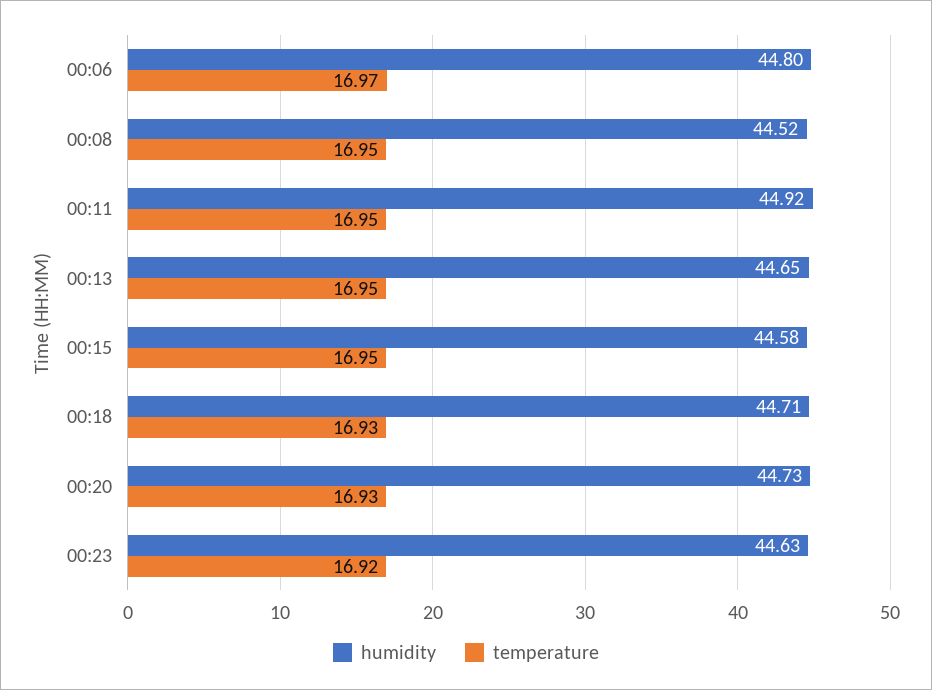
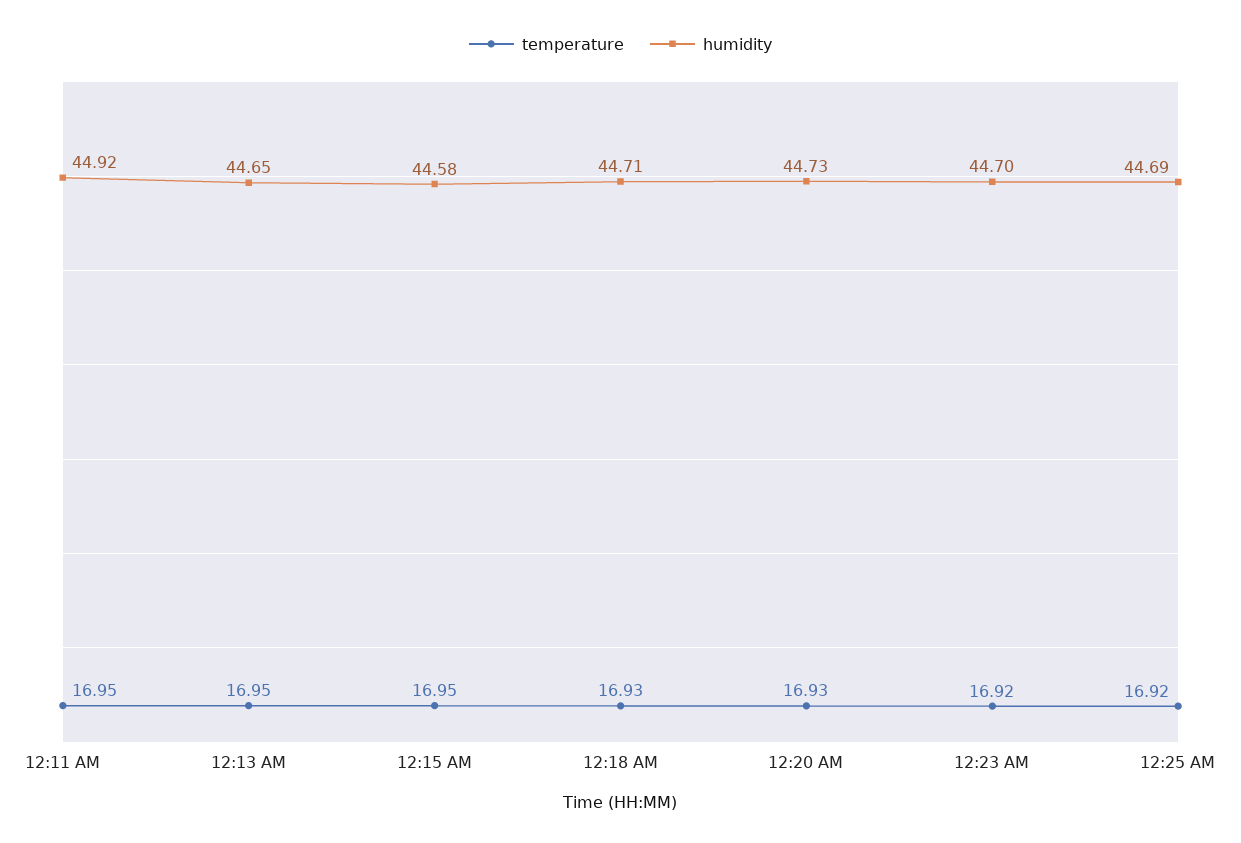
humidity, 00:06: 44.8 -> none
temperature, 00:06: 16.97 -> none
humidity, 00:08: 44.52 -> none
temperature, 00:08: 16.95 -> none
humidity, 00:23: 44.63 -> 44.7
temperature, 12:25 AM: none -> 16.92
humidity, 12:25 AM: none -> 44.69

